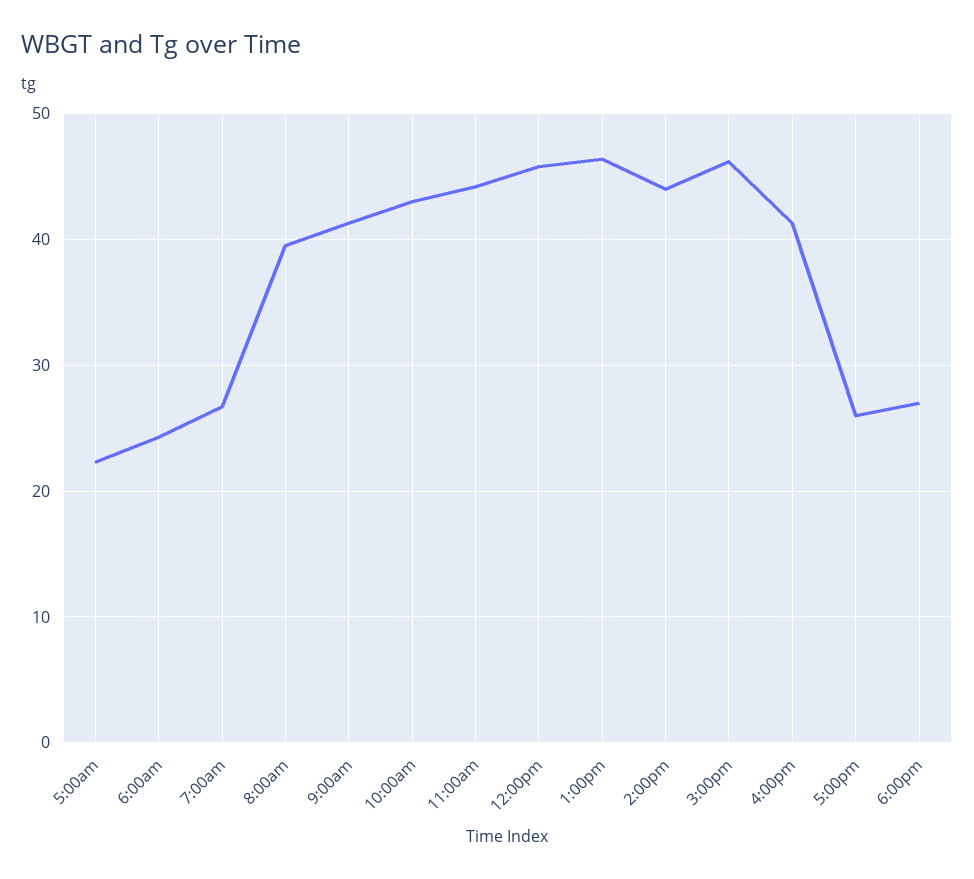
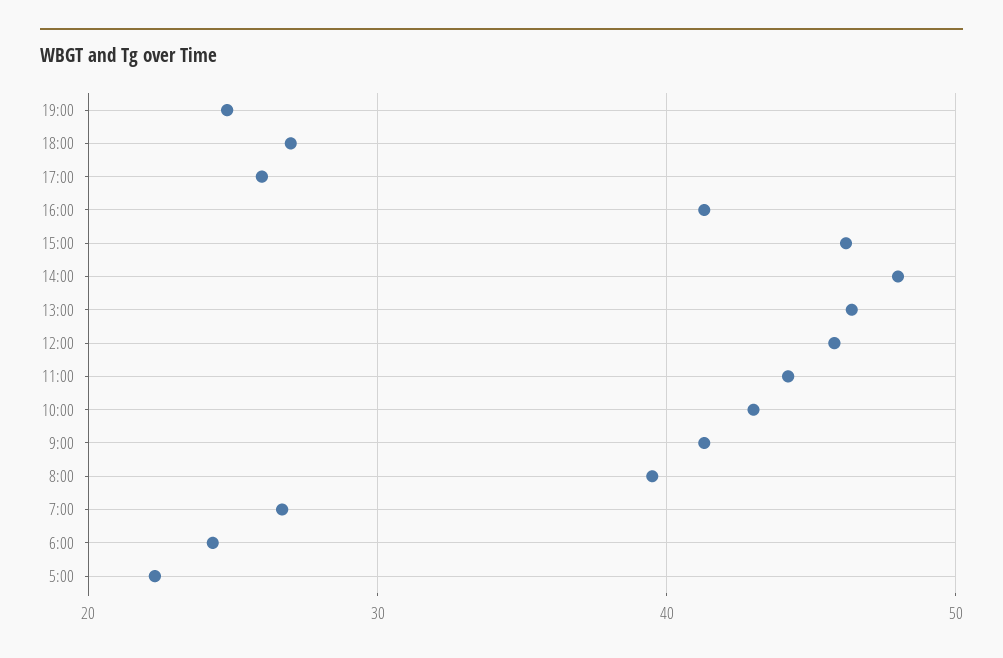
2:00pm: 44 -> 48
19:00: none -> 25

